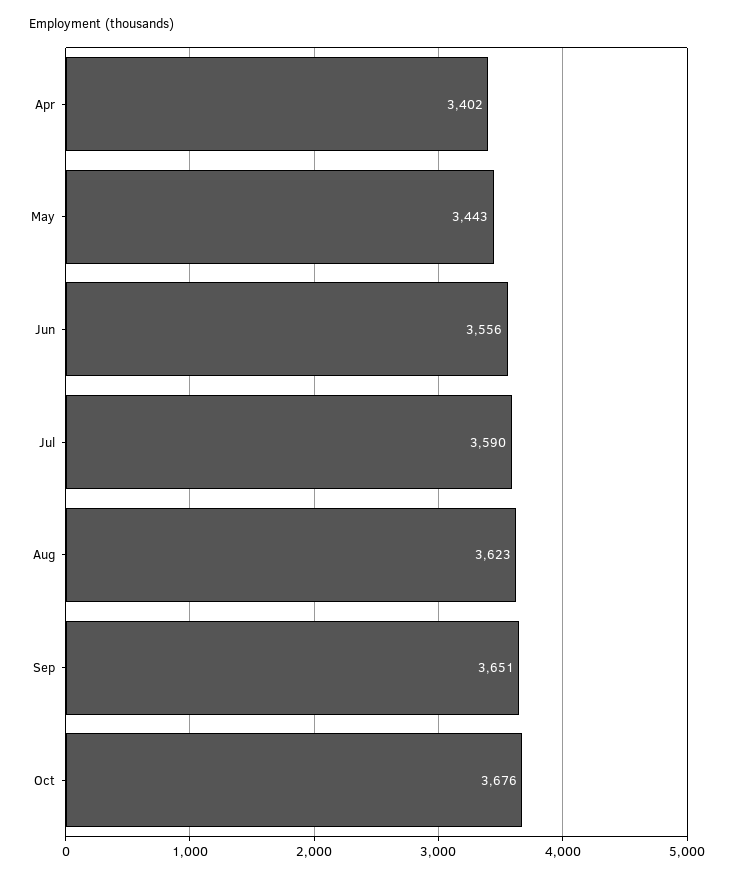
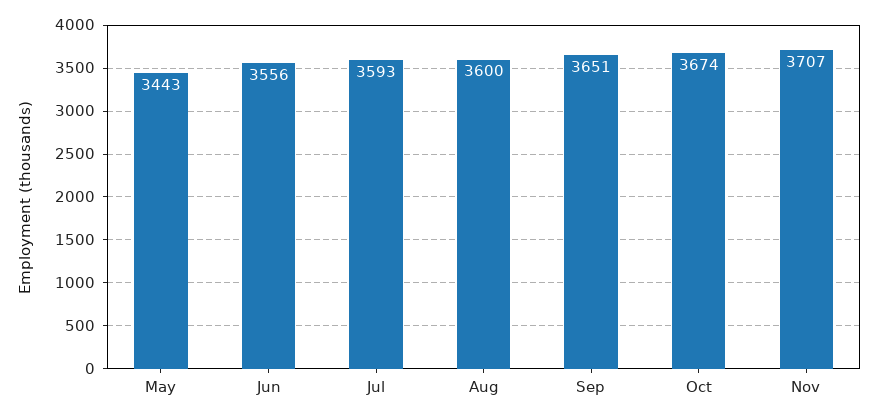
Apr: 3402 -> none
Jul: 3590 -> 3593
Aug: 3623 -> 3600
Oct: 3676 -> 3674
Nov: none -> 3707

